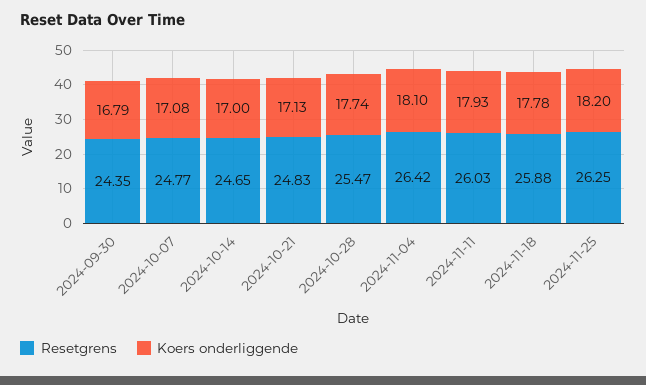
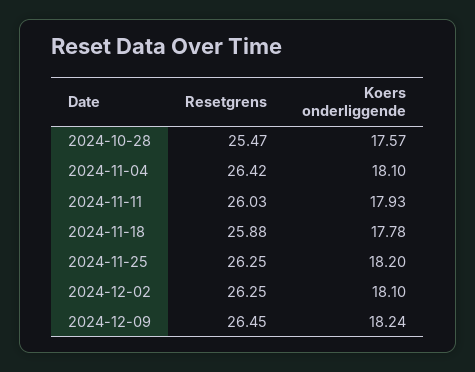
Resetgrens, 2024-09-30: 24.35 -> none
Koers onderliggende, 2024-09-30: 16.79 -> none
Resetgrens, 2024-10-07: 24.77 -> none
Koers onderliggende, 2024-10-07: 17.08 -> none
Resetgrens, 2024-10-14: 24.65 -> none
Koers onderliggende, 2024-10-14: 17 -> none
Resetgrens, 2024-10-21: 24.83 -> none
Koers onderliggende, 2024-10-21: 17.13 -> none
Koers onderliggende, 2024-10-28: 17.74 -> 17.57
Resetgrens, 2024-12-02: none -> 26.25
Koers onderliggende, 2024-12-02: none -> 18.1
Resetgrens, 2024-12-09: none -> 26.45
Koers onderliggende, 2024-12-09: none -> 18.24

